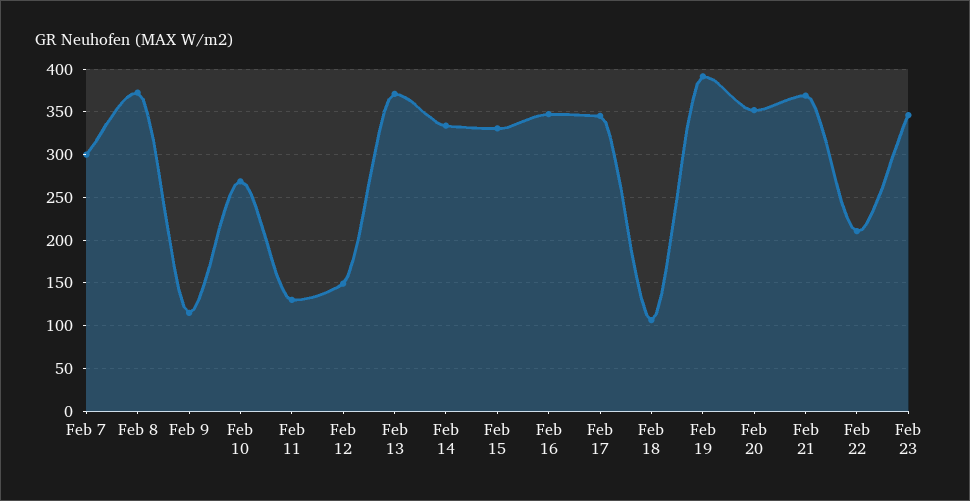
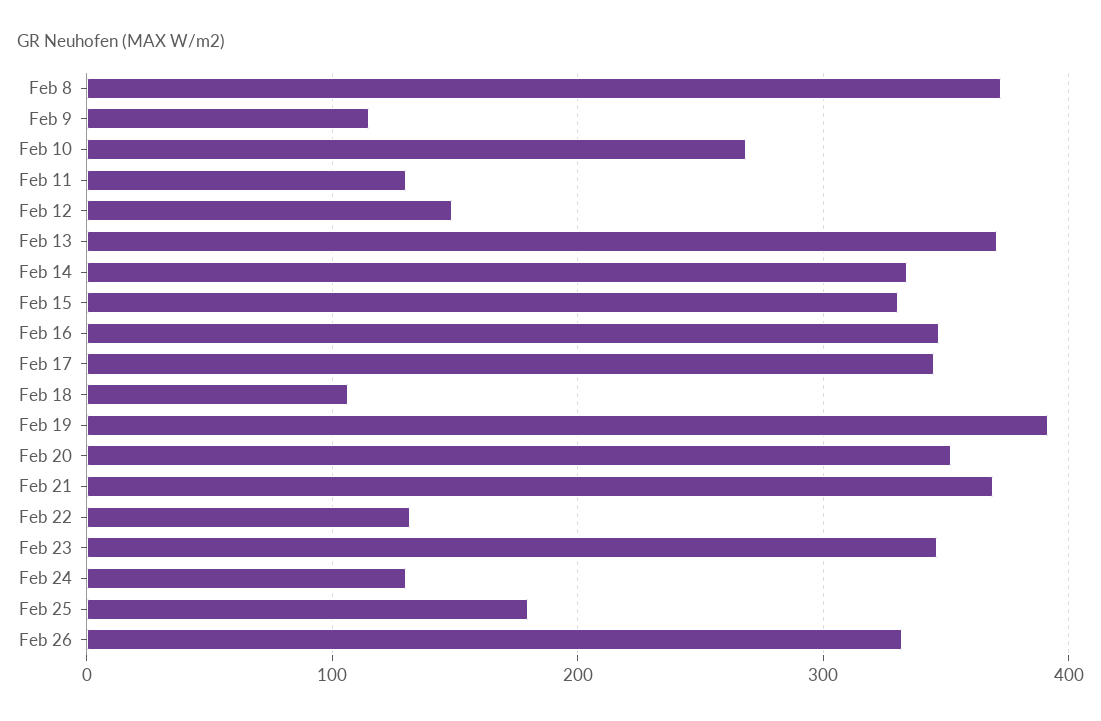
Feb 7: 300 -> none
Feb 22: 210 -> 130
Feb 24: none -> 130
Feb 25: none -> 180
Feb 26: none -> 330

